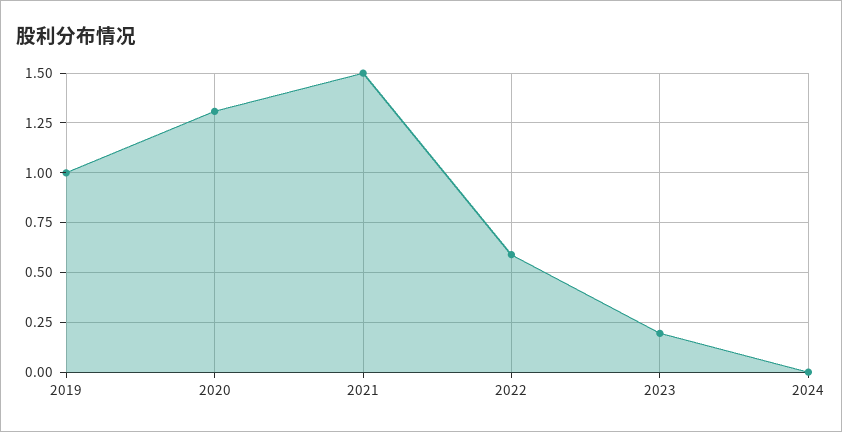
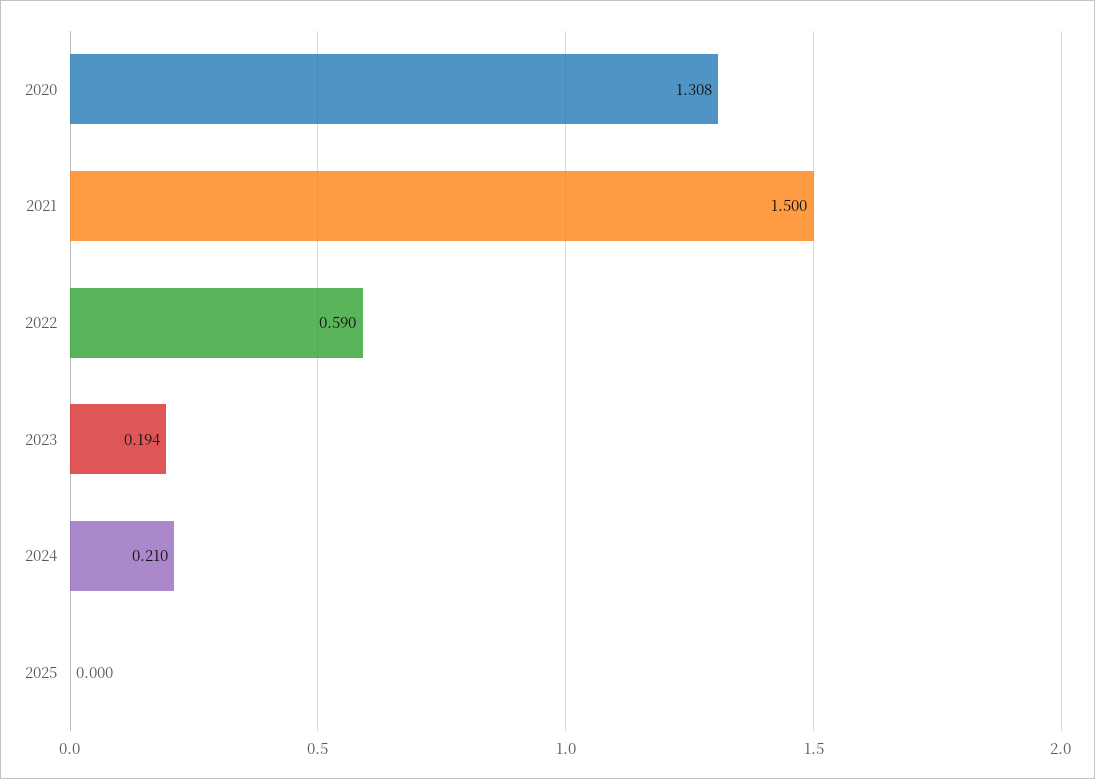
2019: 1 -> none
2024: 0 -> 0.21
2025: none -> 0

